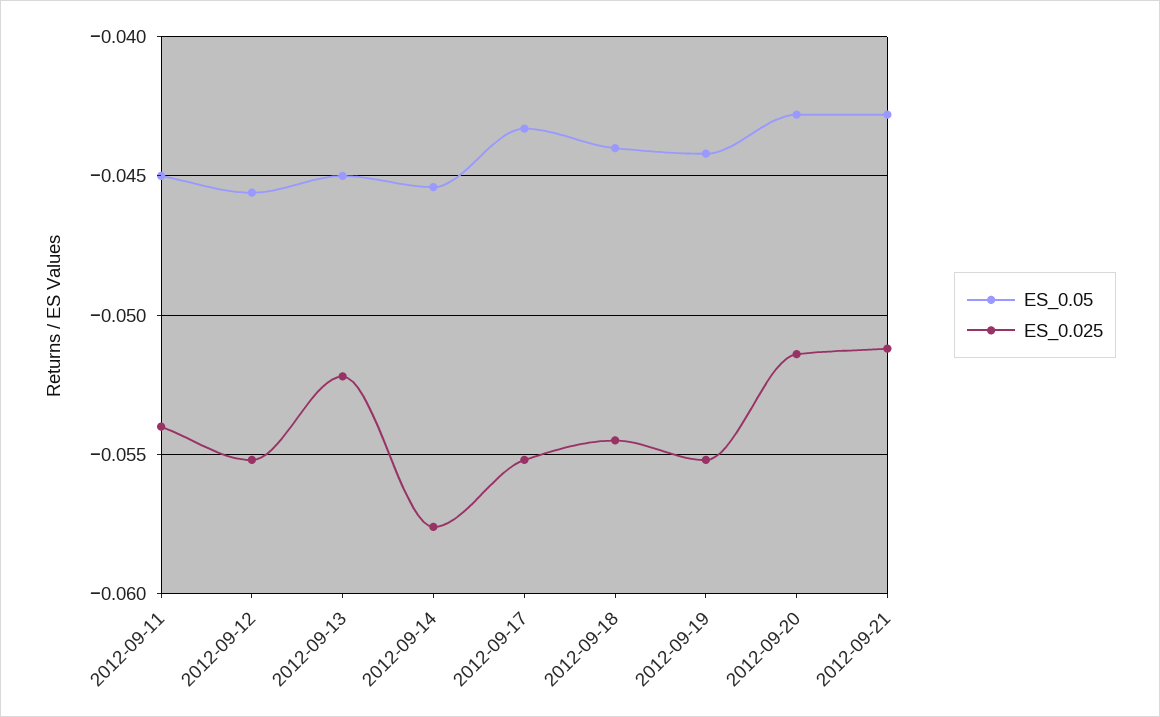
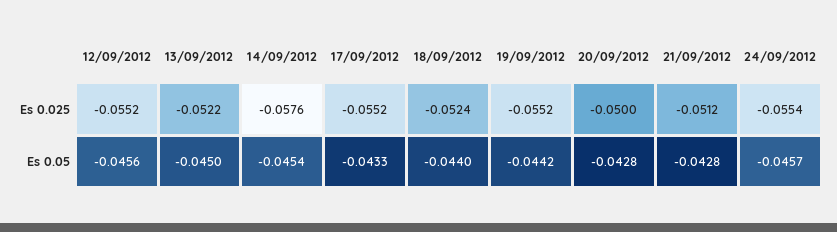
ES_0.05, 2012-09-11: -0.045 -> none
ES_0.025, 2012-09-11: -0.054 -> none
ES_0.025, 2012-09-18: -0.0545 -> -0.0524
ES_0.025, 2012-09-20: -0.0515 -> -0.05
ES_0.025, 24/09/2012: none -> -0.0554
ES_0.05, 24/09/2012: none -> -0.0457

